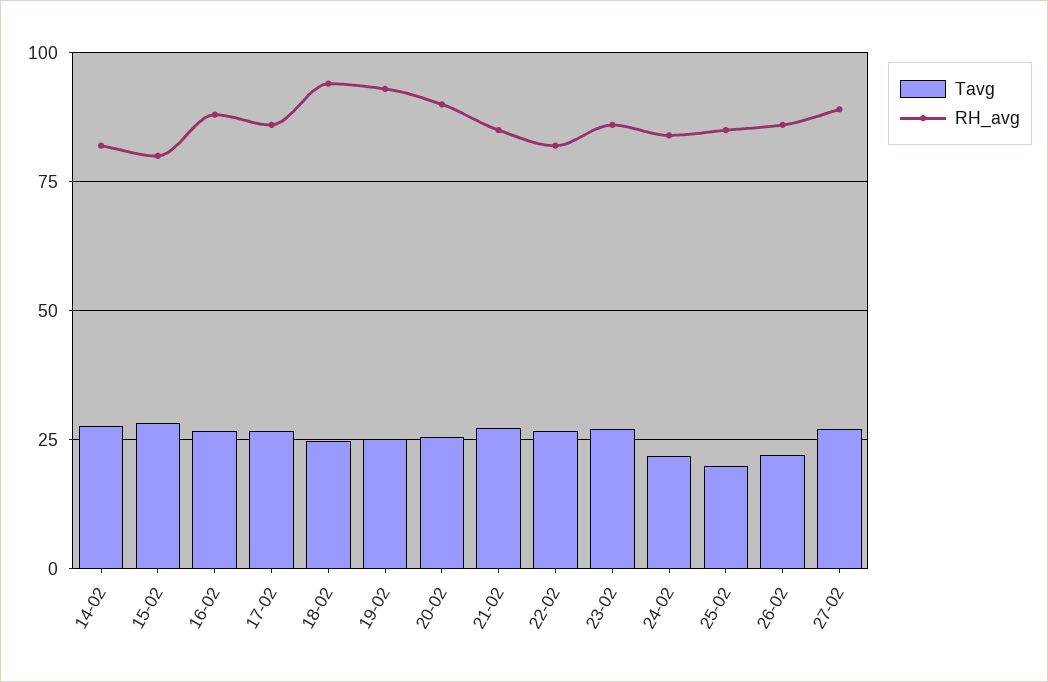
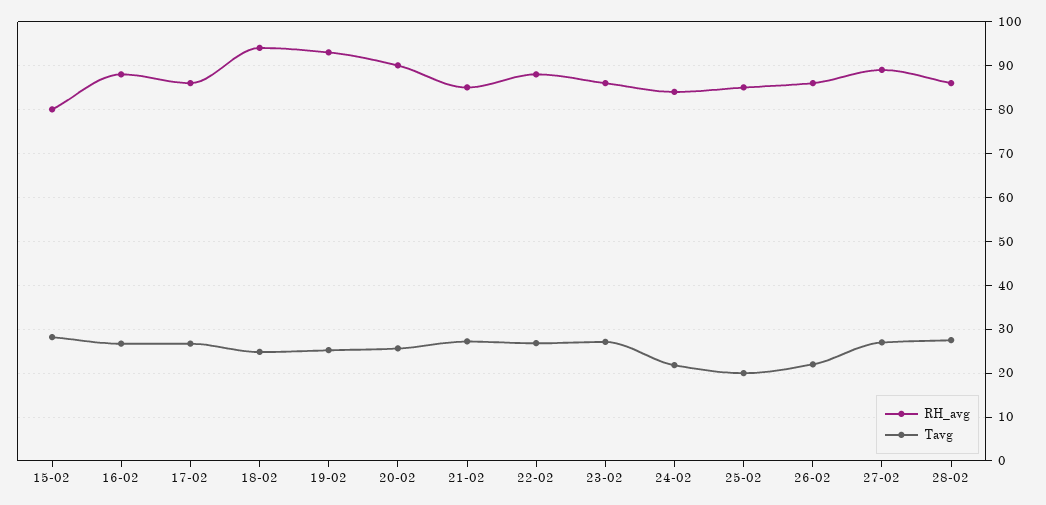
Tavg, 14-02: 27.5 -> none
RH_avg, 14-02: 82.5 -> none
RH_avg, 22-02: 82.5 -> 88
RH_avg, 28-02: none -> 86
Tavg, 28-02: none -> 28

